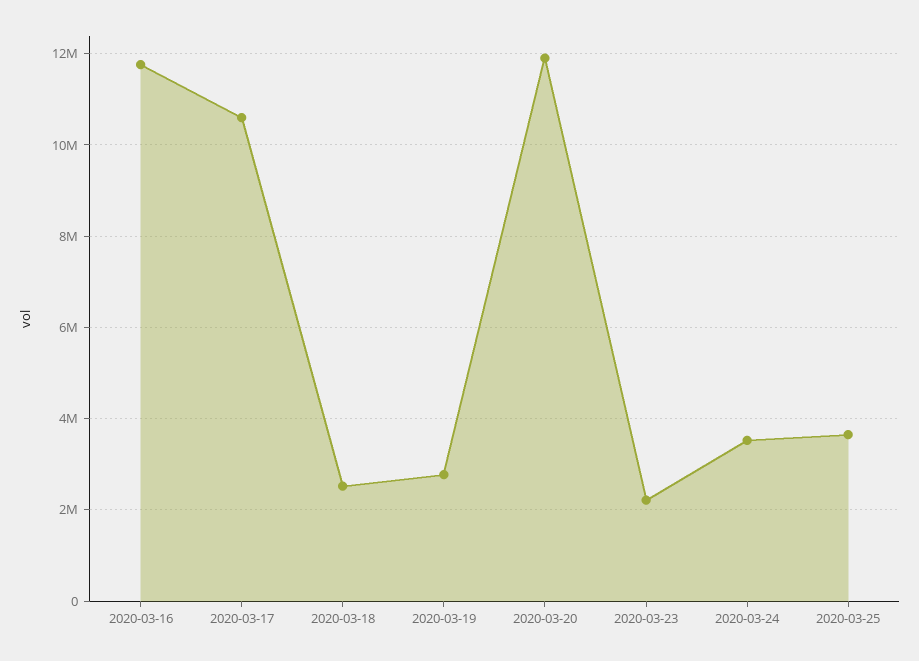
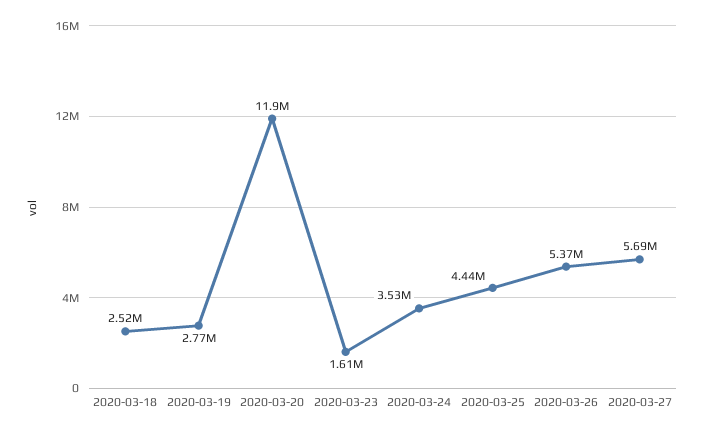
2020-03-16: 11800000 -> none
2020-03-17: 10600000 -> none
2020-03-23: 2200000 -> 1610000
2020-03-25: 3600000 -> 4440000
2020-03-26: none -> 5370000
2020-03-27: none -> 5690000

